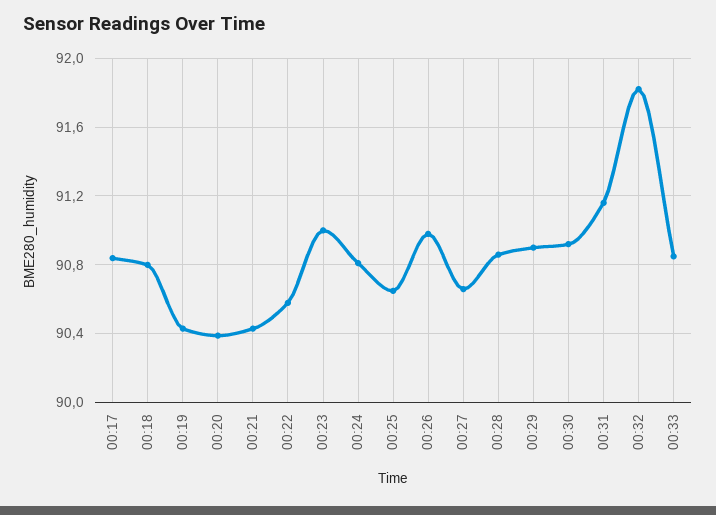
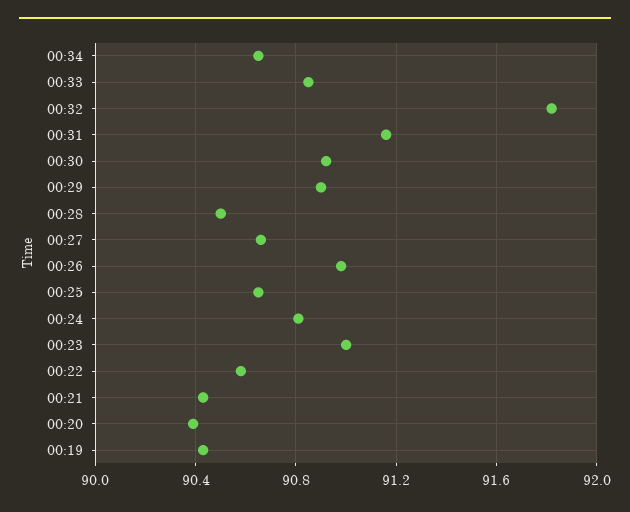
00:17: 90.85 -> none
00:18: 90.8 -> none
00:28: 90.85 -> 90.5
00:34: none -> 90.65

